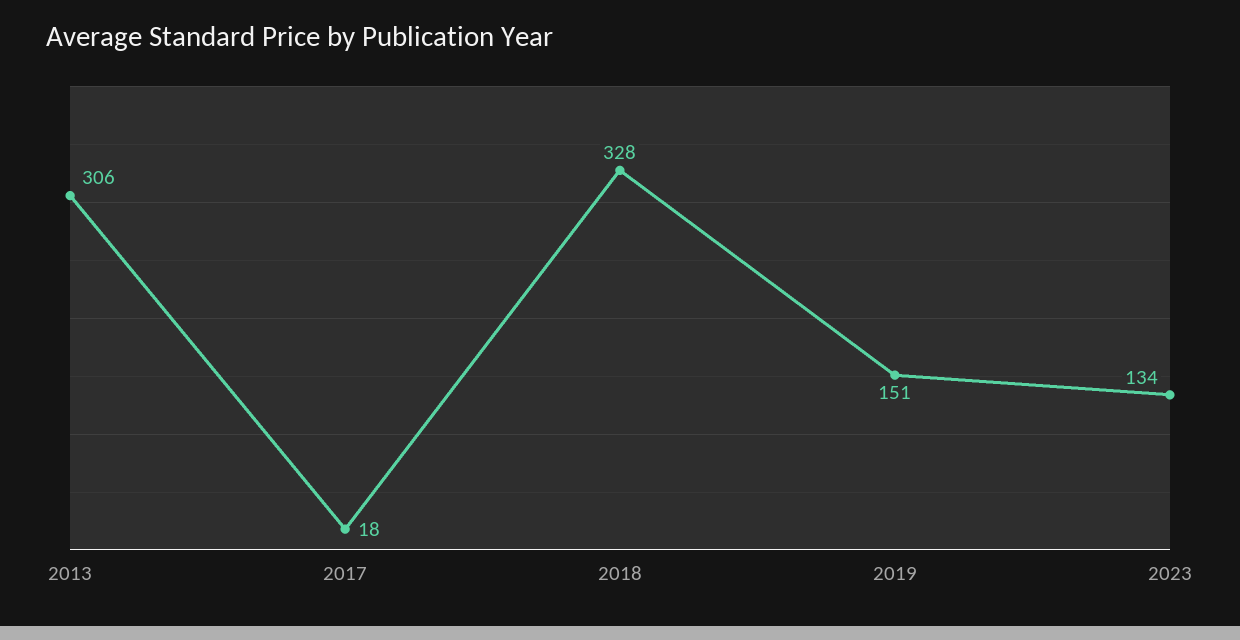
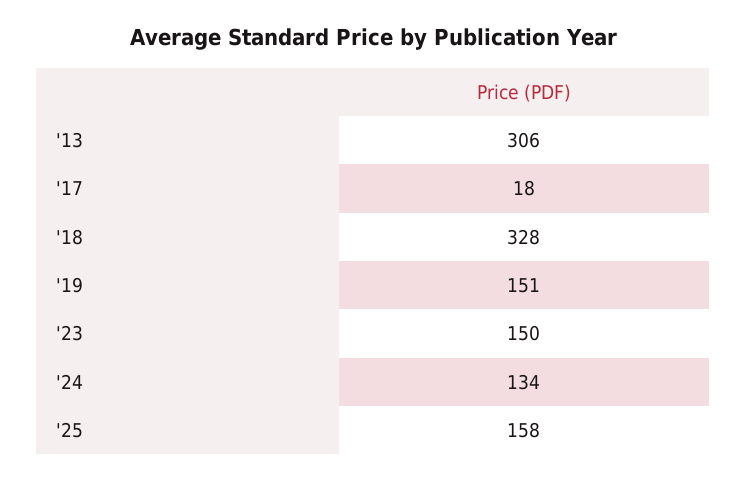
2023: 134 -> 150
'24: none -> 134
'25: none -> 158

